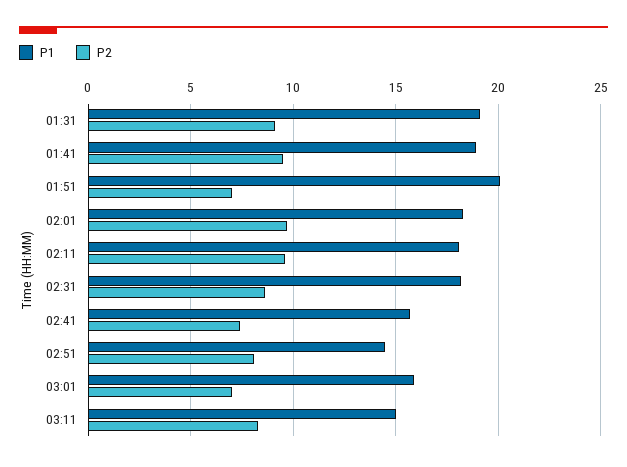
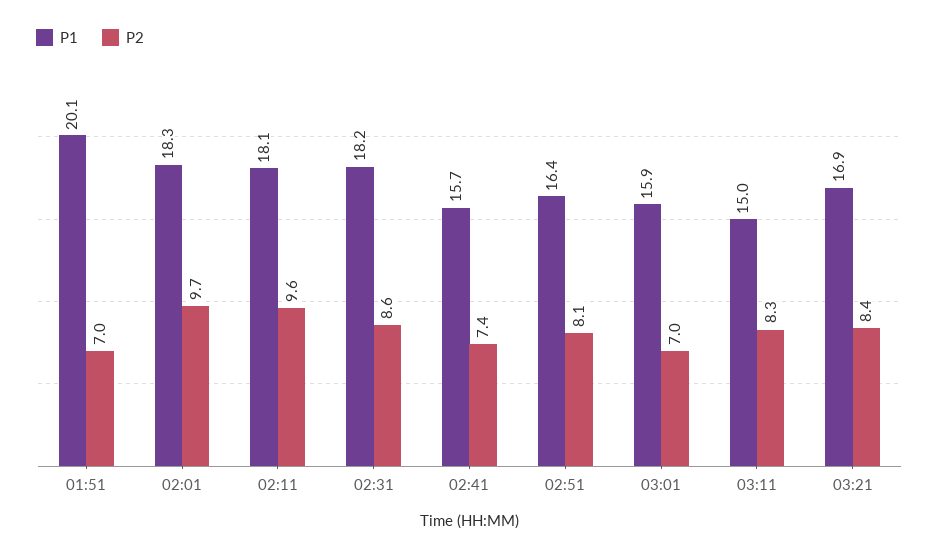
P1, 01:31: 19 -> none
P2, 01:31: 9 -> none
P1, 01:41: 19 -> none
P2, 01:41: 9.5 -> none
P1, 02:51: 14.5 -> 16.4
P1, 03:21: none -> 16.9
P2, 03:21: none -> 8.4

